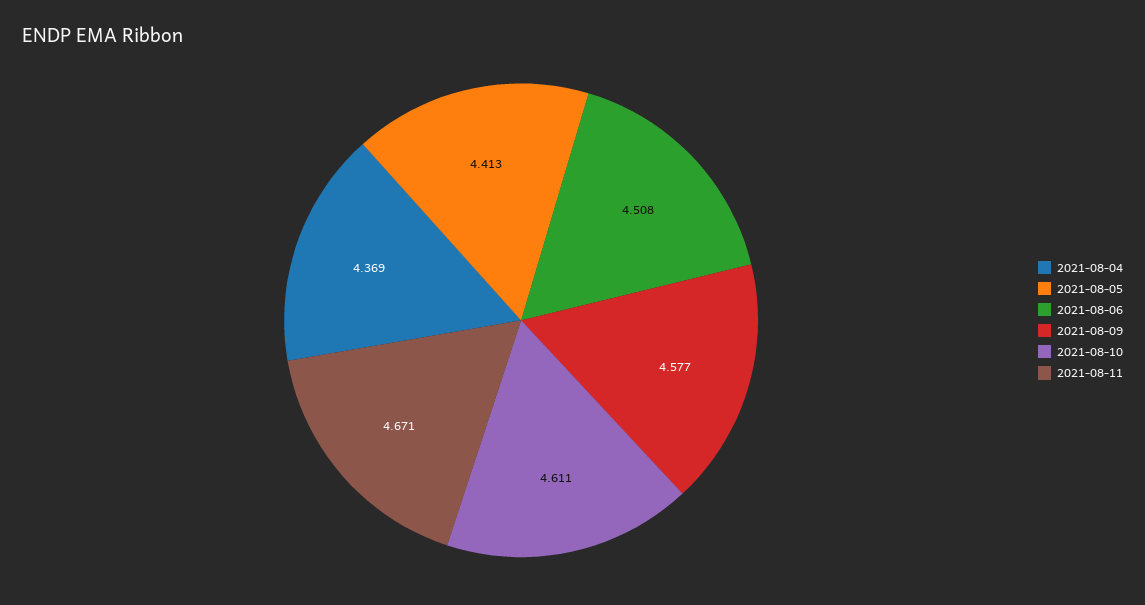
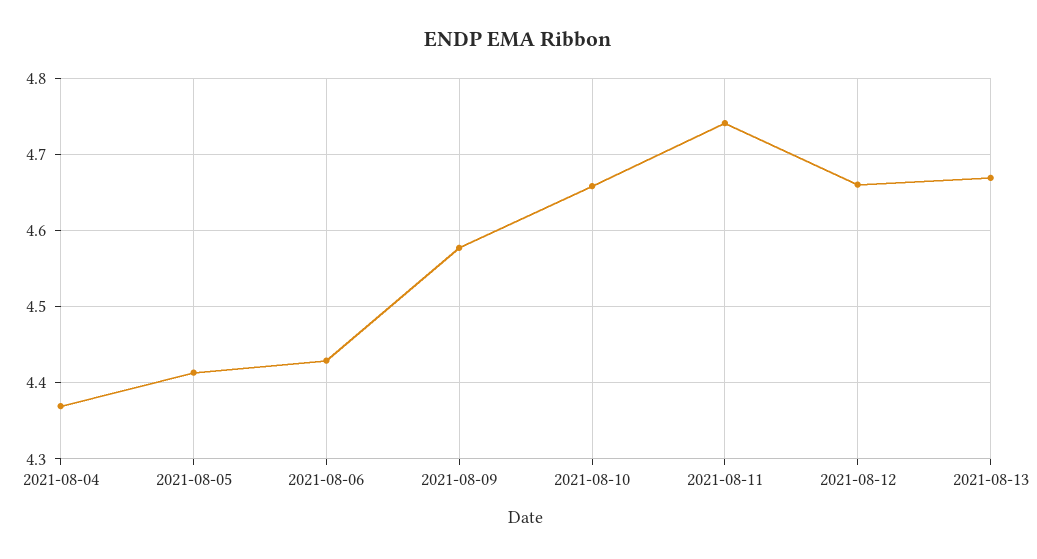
2021-08-06: 4.508 -> 4.43
2021-08-10: 4.611 -> 4.66
2021-08-11: 4.671 -> 4.74
2021-08-12: none -> 4.66
2021-08-13: none -> 4.67

